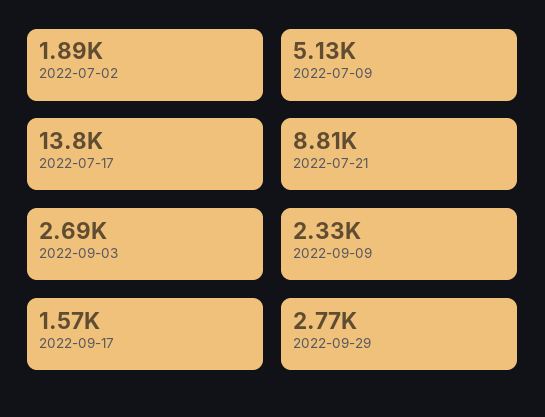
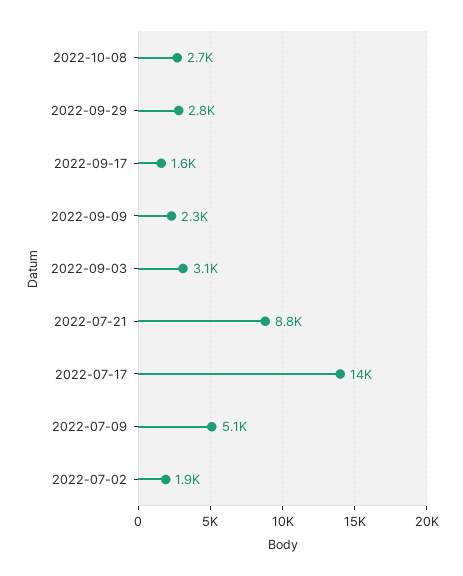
2022-09-03: 2690 -> 3100
2022-10-08: none -> 2700

